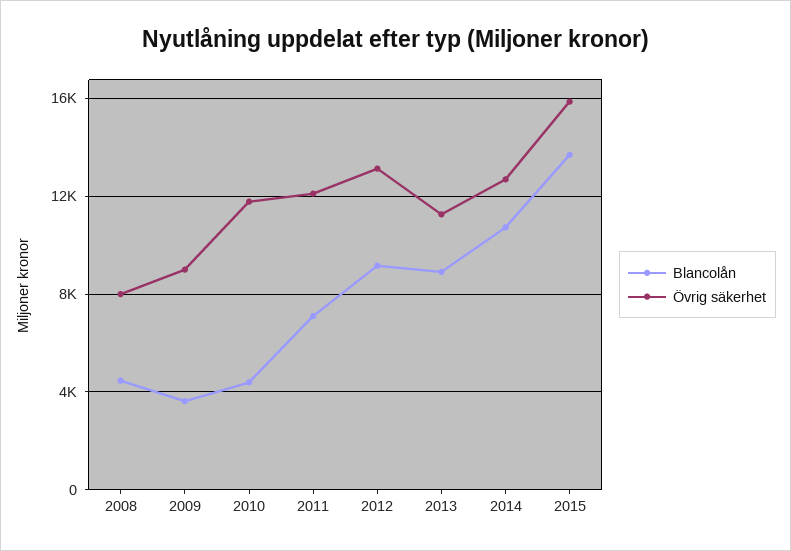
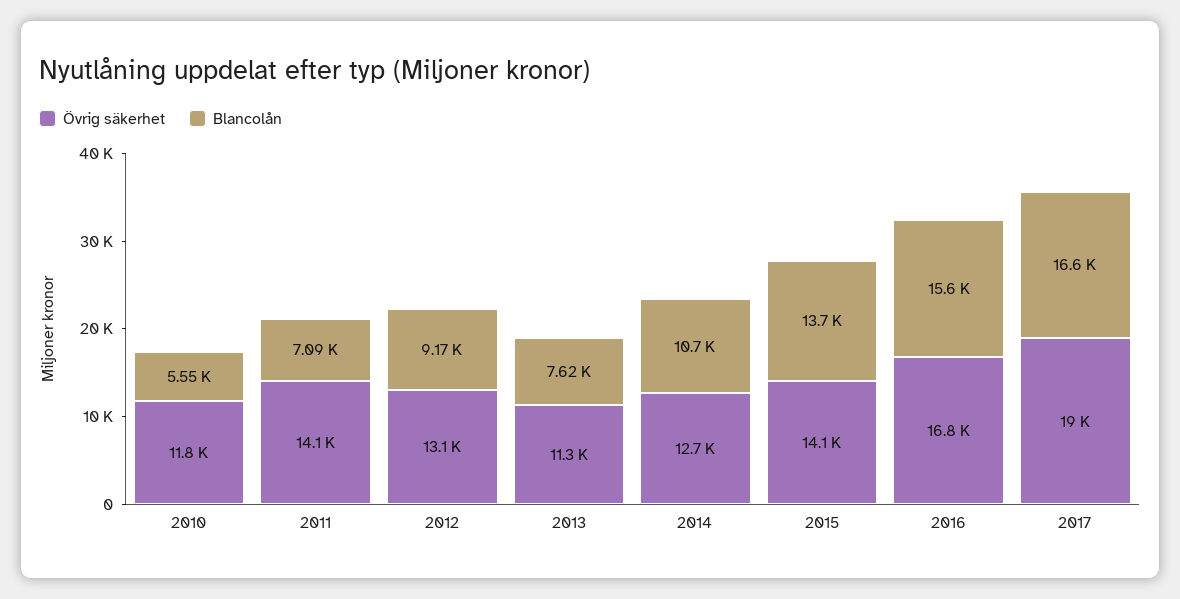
Blancolån, 2008: 4500 -> none
Övrig säkerhet, 2008: 8000 -> none
Blancolån, 2009: 3500 -> none
Övrig säkerhet, 2009: 9000 -> none
Blancolån, 2010: 4500 -> 5550
Övrig säkerhet, 2011: 12000 -> 14100
Blancolån, 2013: 9000 -> 7620
Övrig säkerhet, 2015: 16000 -> 14100
Övrig säkerhet, 2016: none -> 16800
Blancolån, 2016: none -> 15600
Övrig säkerhet, 2017: none -> 19000
Blancolån, 2017: none -> 16600

